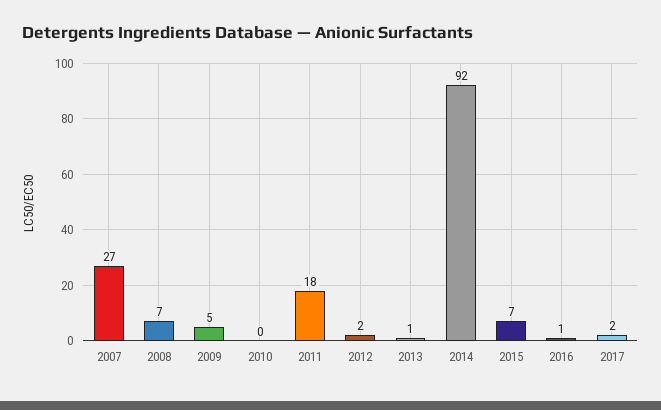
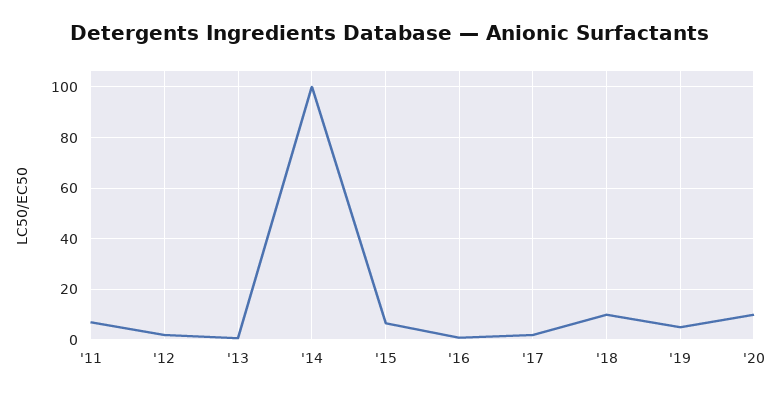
2007: 27 -> none
2008: 7 -> none
2009: 5 -> none
2010: 0 -> none
2011: 18 -> 7.5
2014: 92 -> 100
'18: none -> 10
'19: none -> 5
'20: none -> 10

